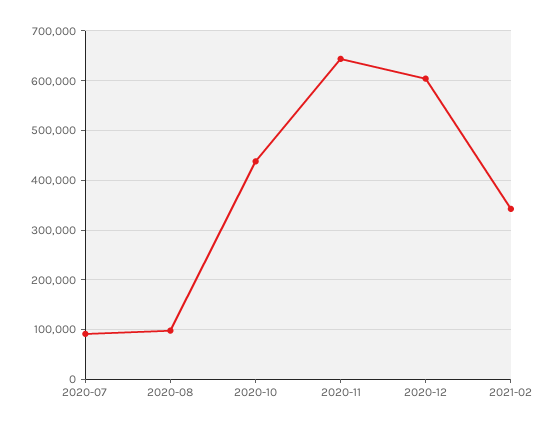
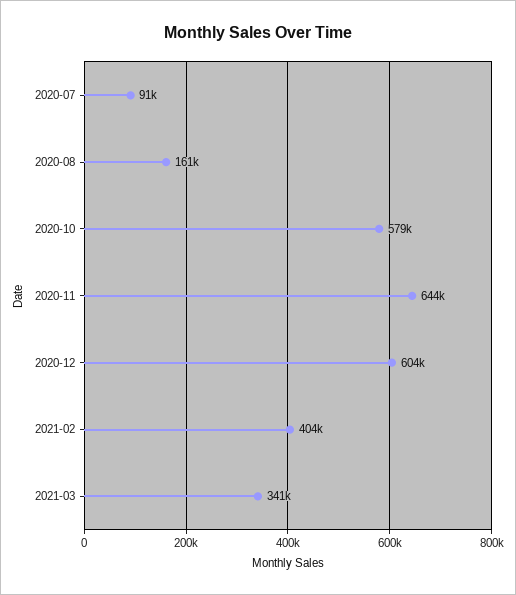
2020-08: 100000 -> 161000
2020-10: 440000 -> 579000
2021-02: 340000 -> 404000
2021-03: none -> 341000

